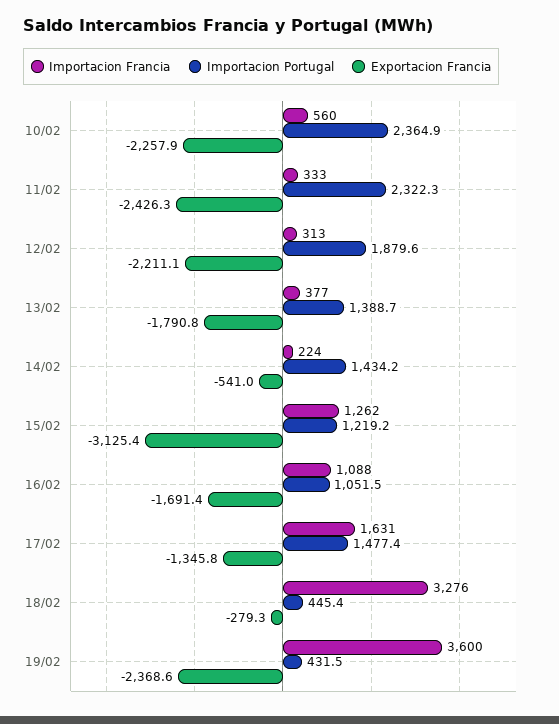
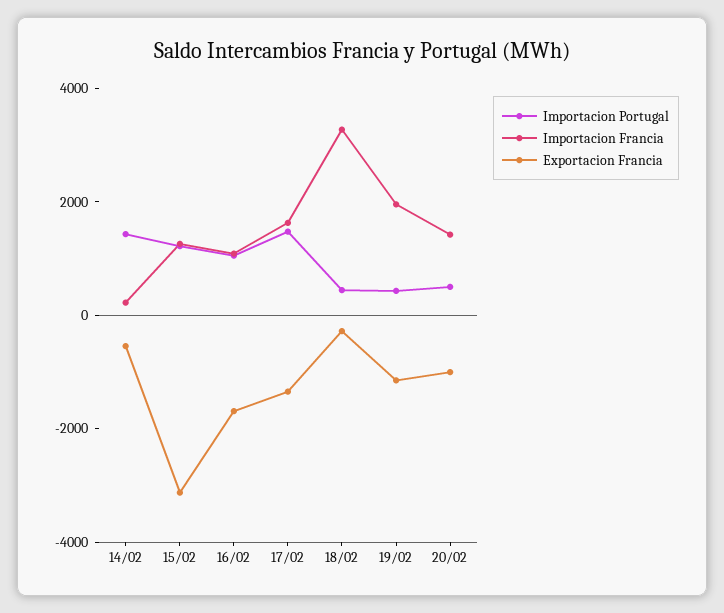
Importacion Francia, 10/02: 560 -> none
Importacion Portugal, 10/02: 2364.9 -> none
Exportacion Francia, 10/02: -2257.9 -> none
Importacion Francia, 11/02: 333 -> none
Importacion Portugal, 11/02: 2322.3 -> none
Exportacion Francia, 11/02: -2426.3 -> none
Importacion Francia, 12/02: 313 -> none
Importacion Portugal, 12/02: 1879.6 -> none
Exportacion Francia, 12/02: -2211.1 -> none
Importacion Francia, 13/02: 377 -> none
Importacion Portugal, 13/02: 1388.7 -> none
Exportacion Francia, 13/02: -1790.8 -> none
Importacion Francia, 19/02: 3600 -> 2000
Exportacion Francia, 19/02: -2368.6 -> -1000
Importacion Portugal, 20/02: none -> 500
Importacion Francia, 20/02: none -> 1500
Exportacion Francia, 20/02: none -> -1000

